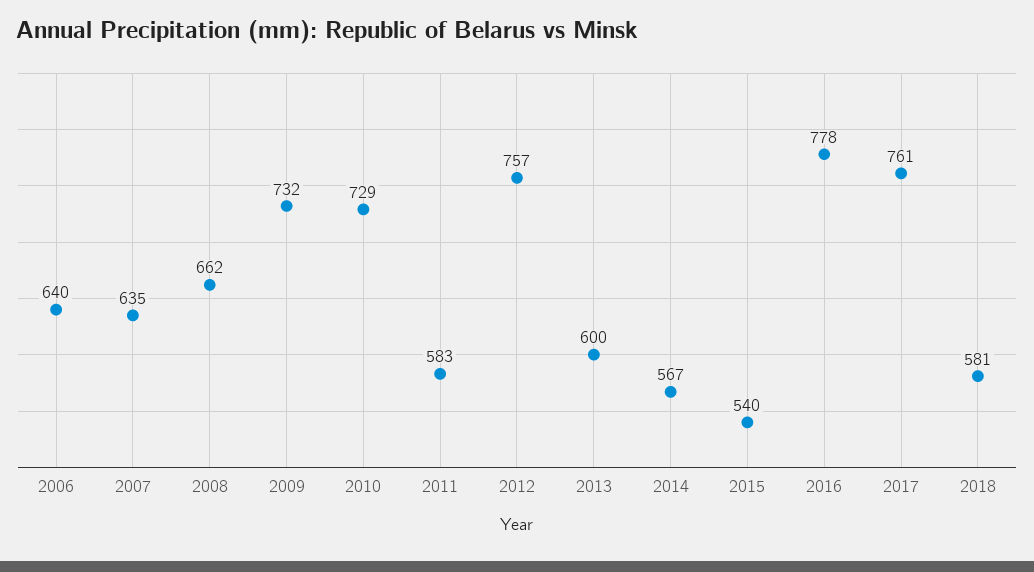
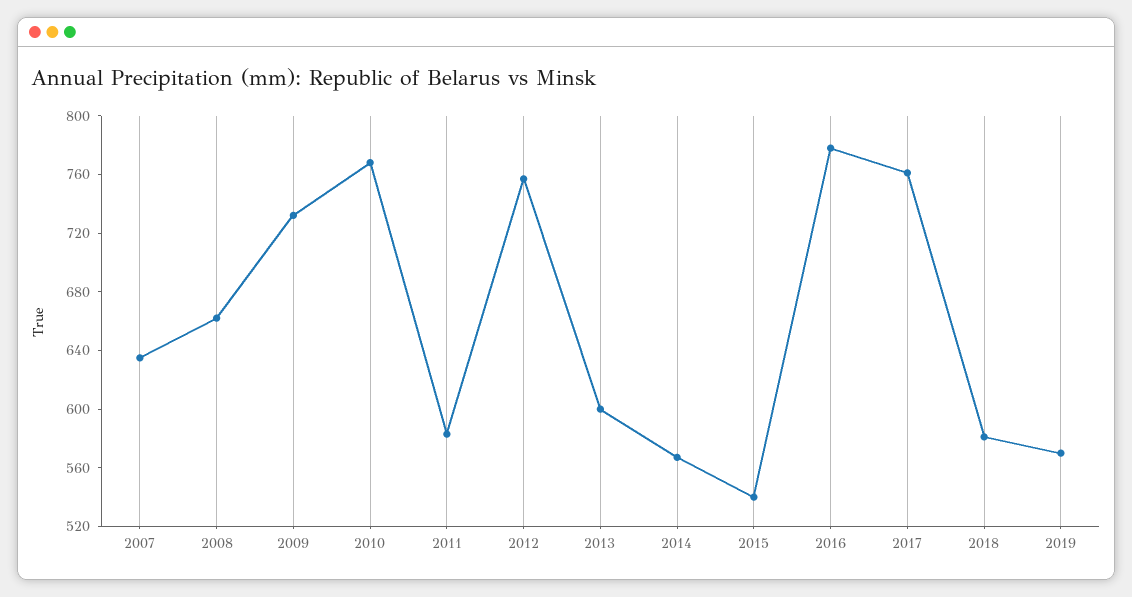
2006: 640 -> none
2010: 729 -> 770
2019: none -> 570

